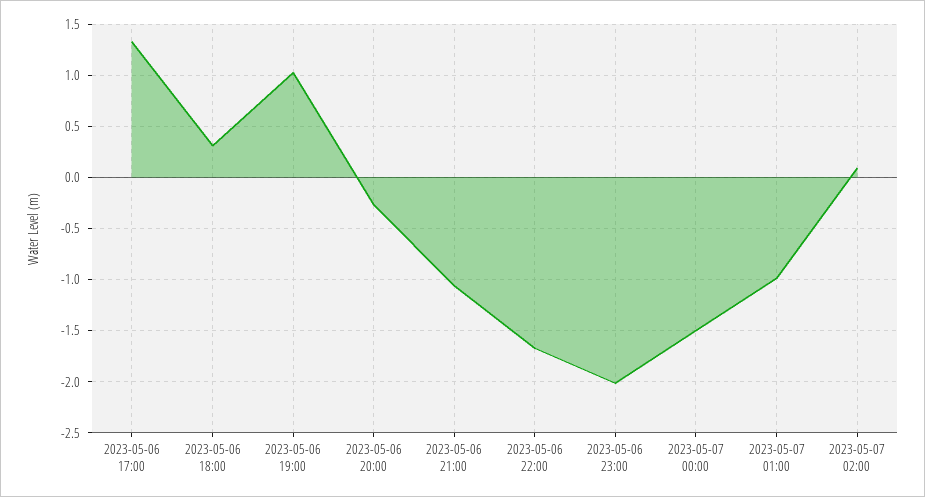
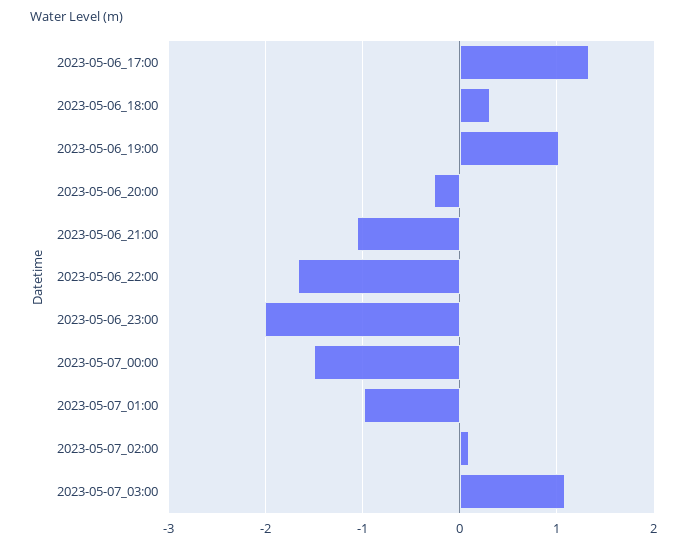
2023-05-07_03:00: none -> 1.1

